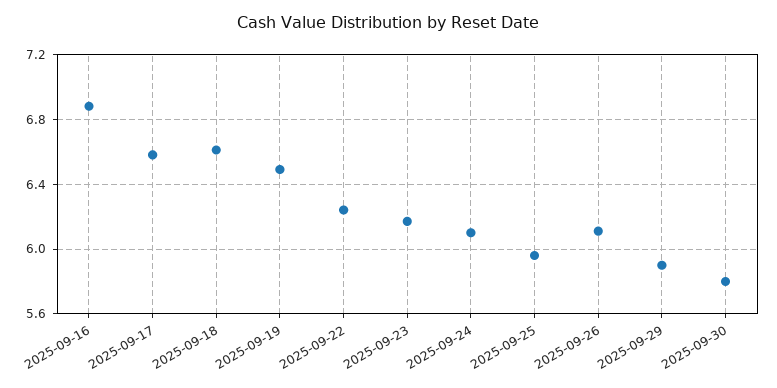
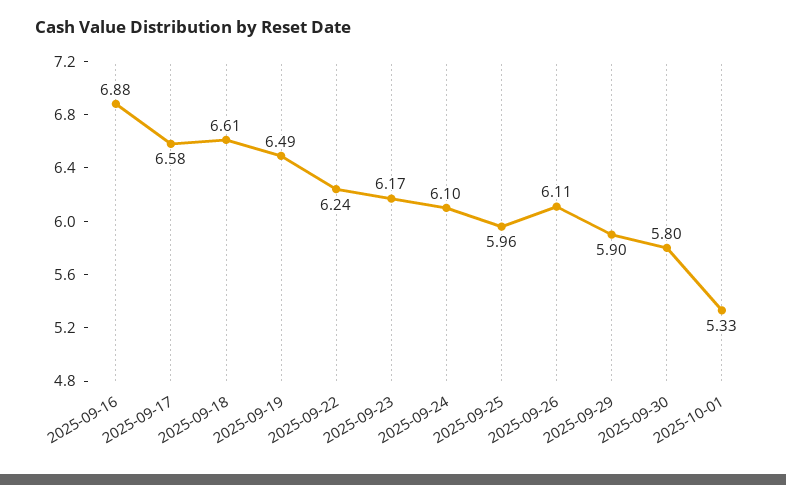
2025-10-01: none -> 5.33

